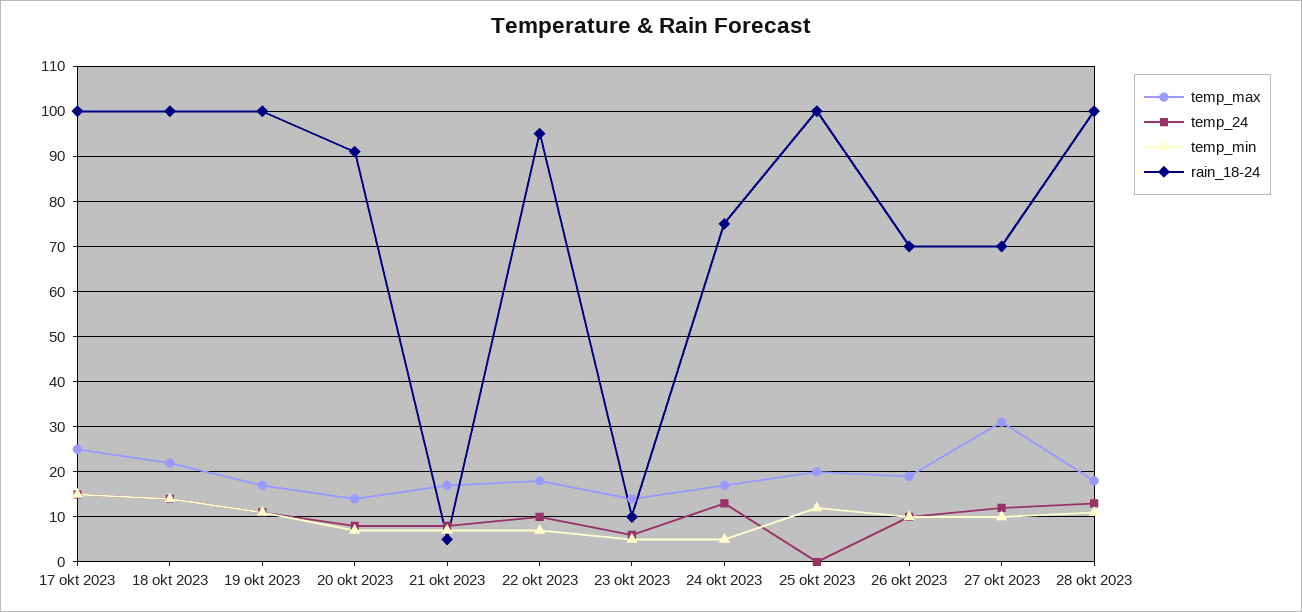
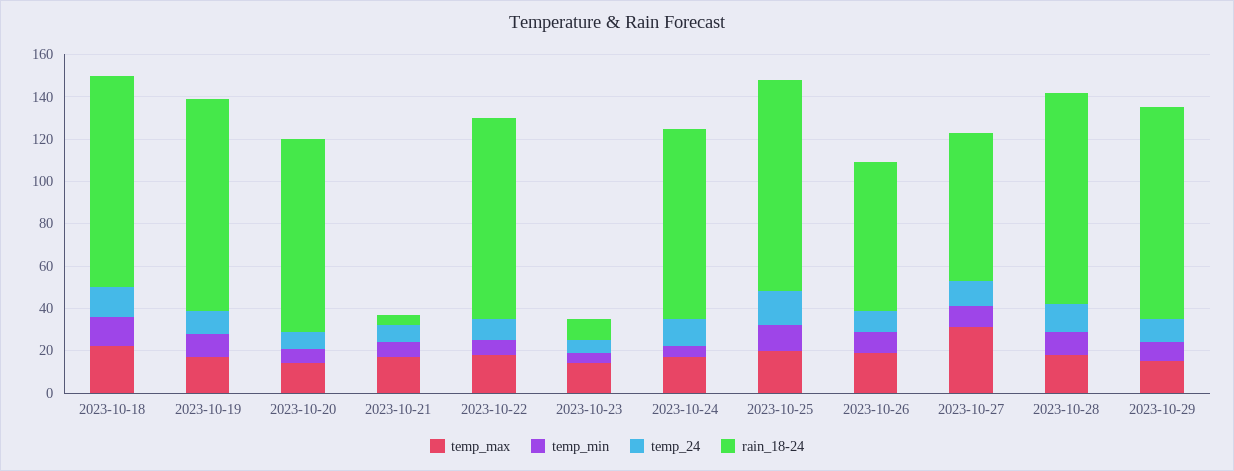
temp_max, 17 okt 2023: 25 -> none
temp_24, 17 okt 2023: 15 -> none
temp_min, 17 okt 2023: 15 -> none
rain_18-24, 17 okt 2023: 100 -> none
rain_18-24, 24 okt 2023: 75 -> 90
temp_24, 25 okt 2023: 0 -> 15
temp_max, 2023-10-29: none -> 15
temp_min, 2023-10-29: none -> 10
temp_24, 2023-10-29: none -> 10
rain_18-24, 2023-10-29: none -> 100

